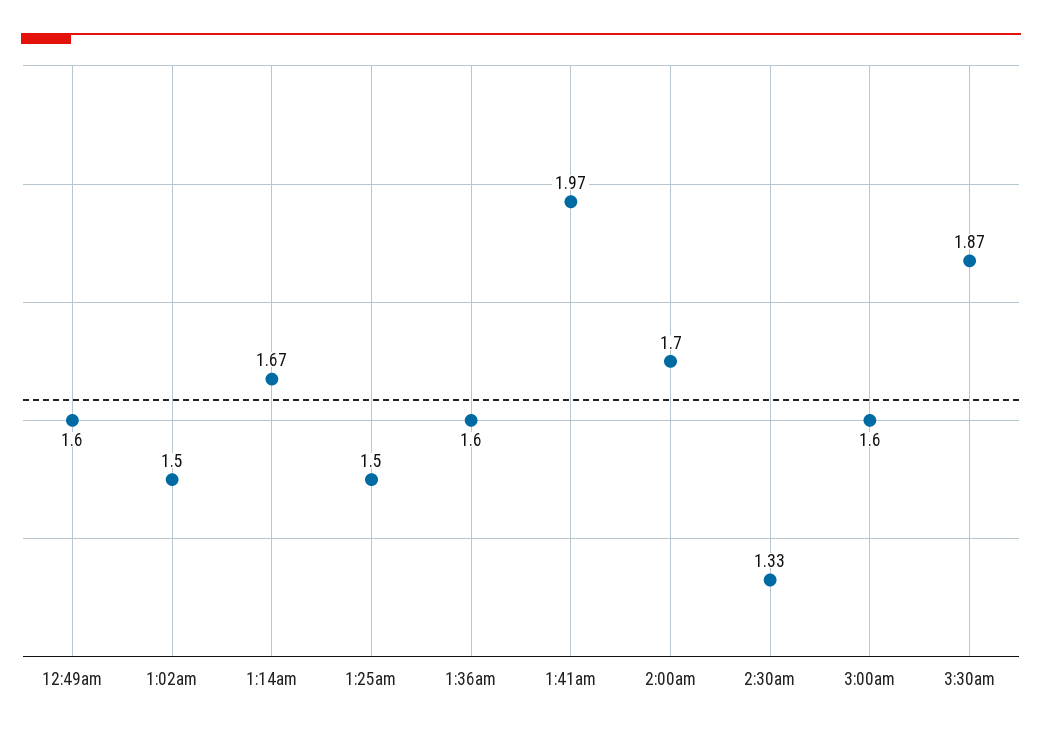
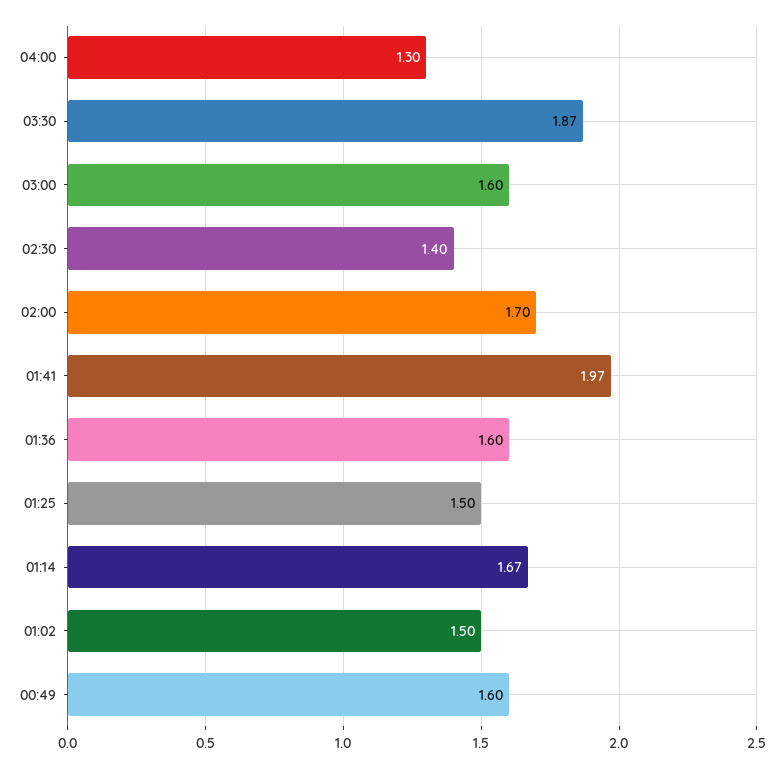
2:30am: 1.33 -> 1.4
04:00: none -> 1.3

